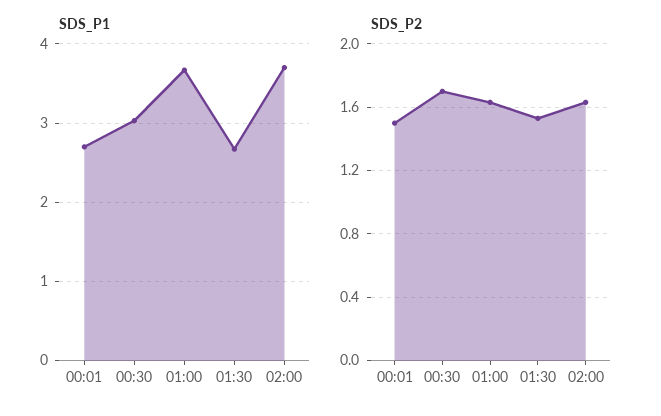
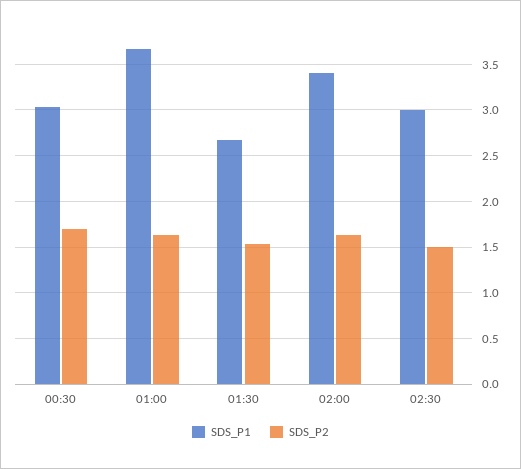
SDS_P1, 00:01: 2.7 -> none
SDS_P1, 02:00: 3.7 -> 3.4
SDS_P2, 00:01: 1.5 -> none
SDS_P1, 02:30: none -> 3
SDS_P2, 02:30: none -> 1.5

